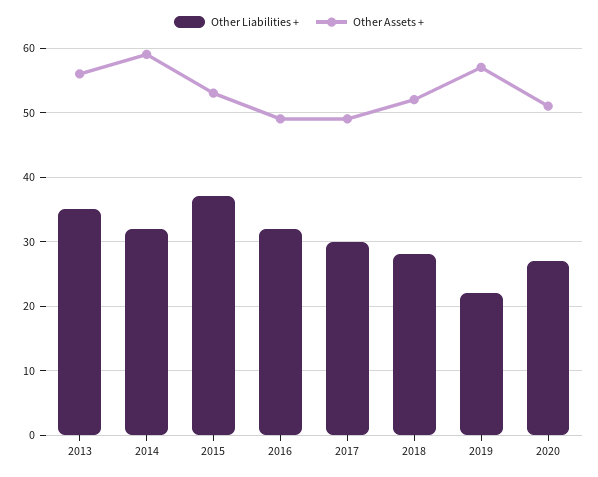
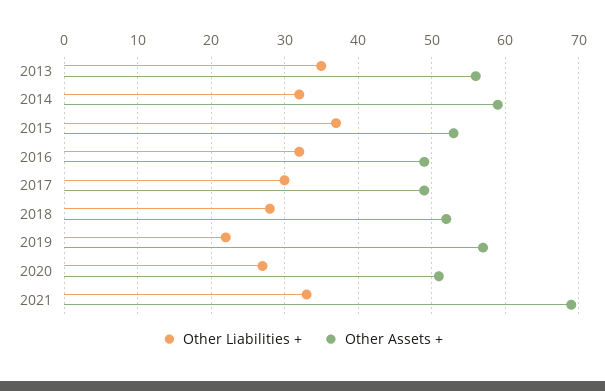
Other Liabilities +, 2021: none -> 33
Other Assets +, 2021: none -> 69

